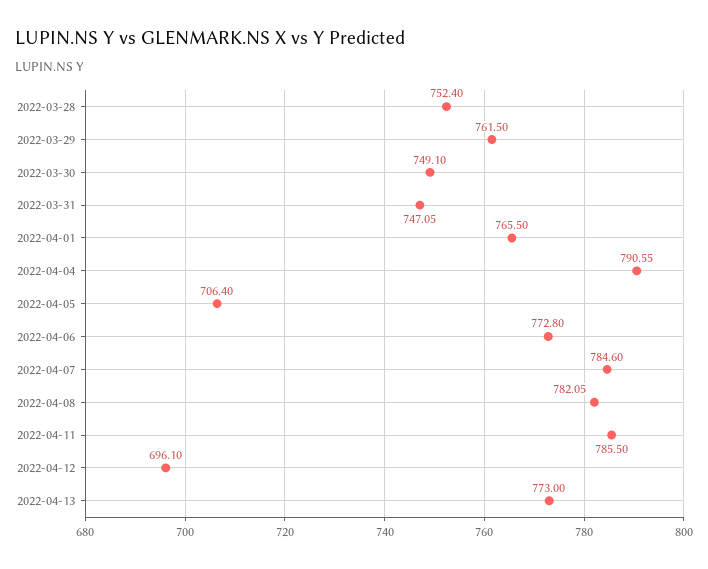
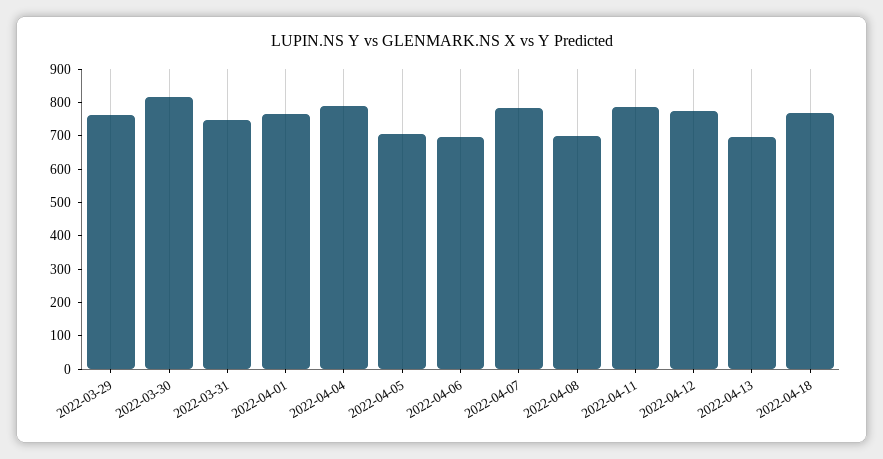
2022-03-28: 752.4 -> none
2022-03-30: 749.1 -> 825
2022-04-06: 772.8 -> 700
2022-04-08: 782.05 -> 700
2022-04-12: 696.1 -> 775
2022-04-13: 773 -> 700
2022-04-18: none -> 775

